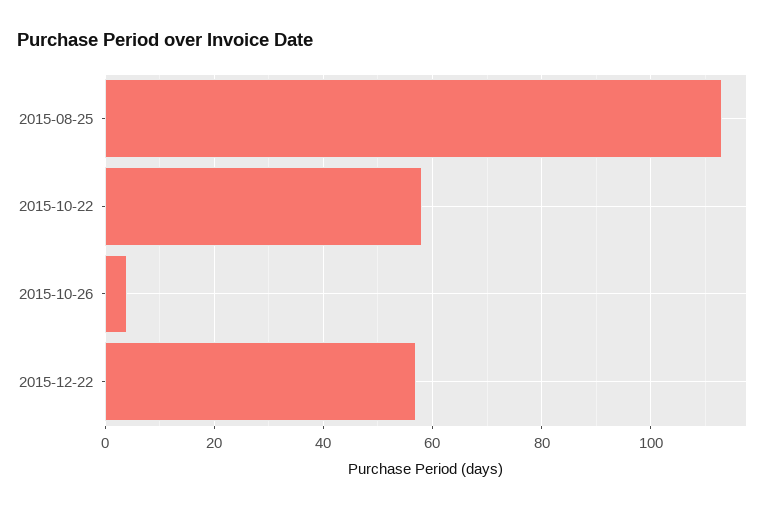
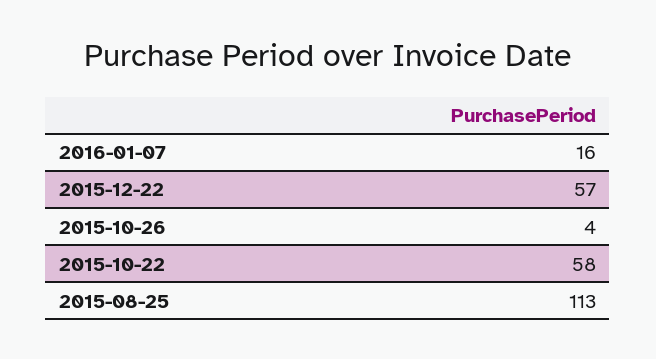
2016-01-07: none -> 16

